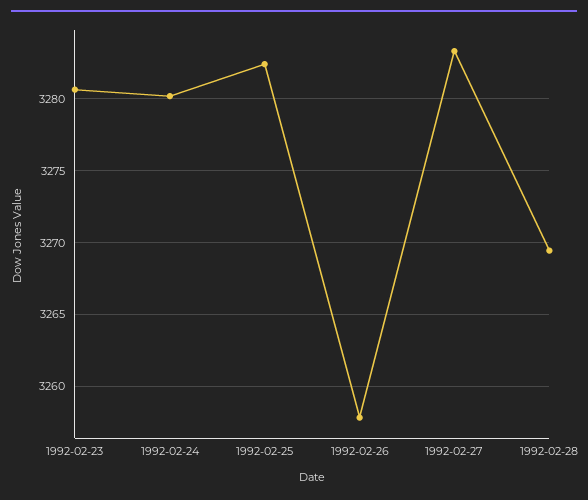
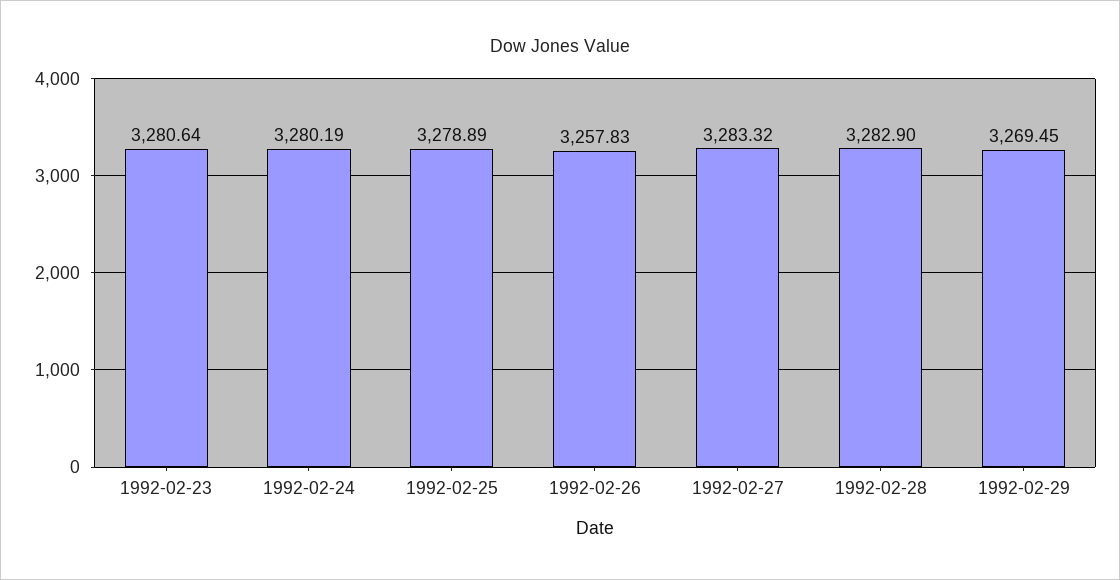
1992-02-25: 3282.5 -> 3278.89
1992-02-28: 3269.5 -> 3282.9
1992-02-29: none -> 3269.45

